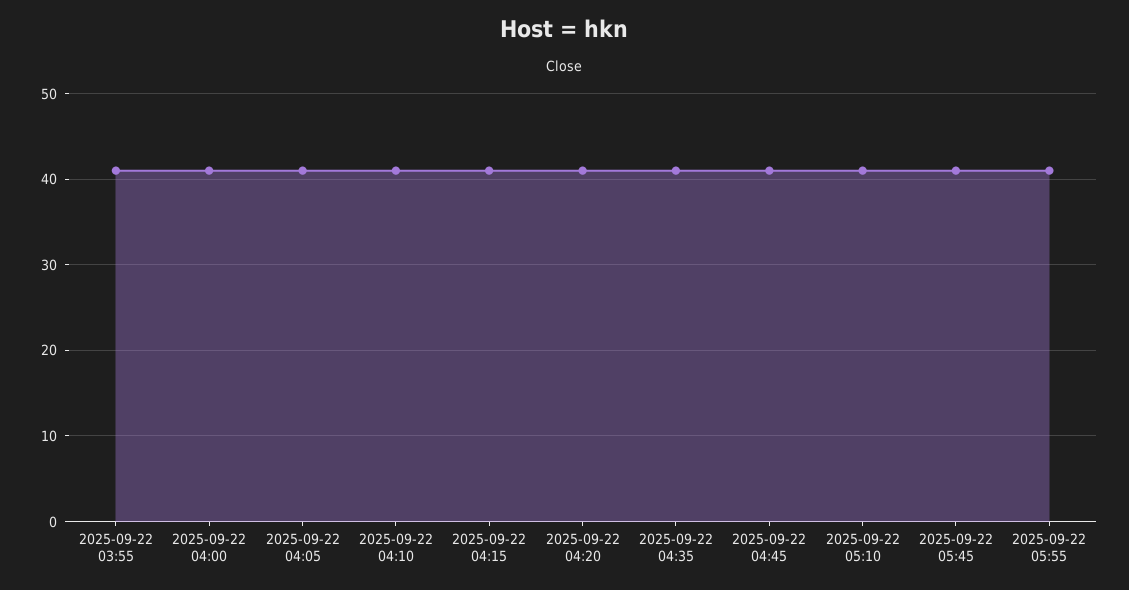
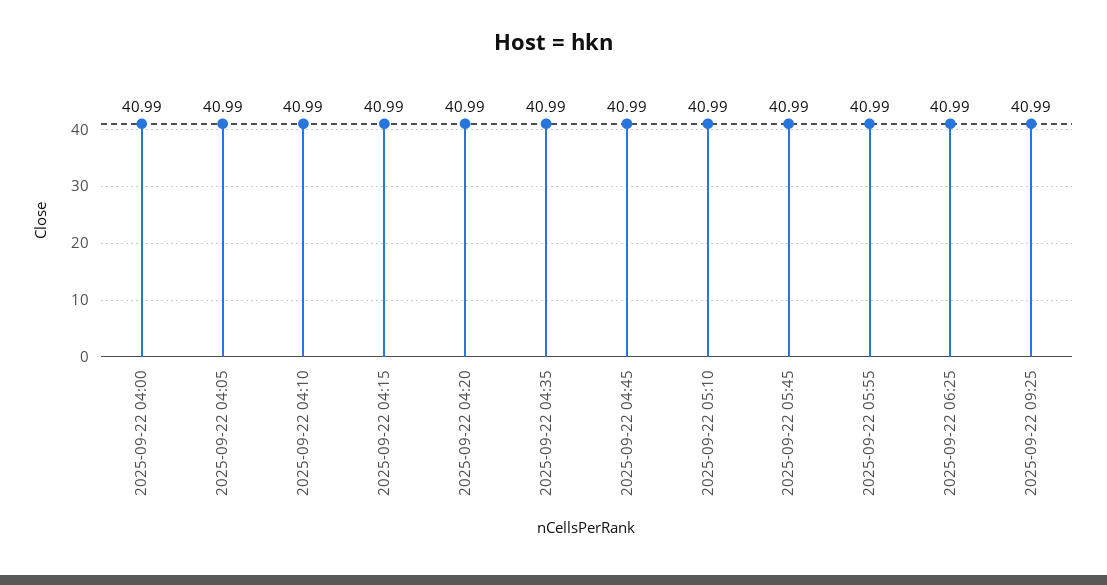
2025-09-22 03:55: 41 -> none
2025-09-22 06:25: none -> 40.99
2025-09-22 09:25: none -> 40.99

